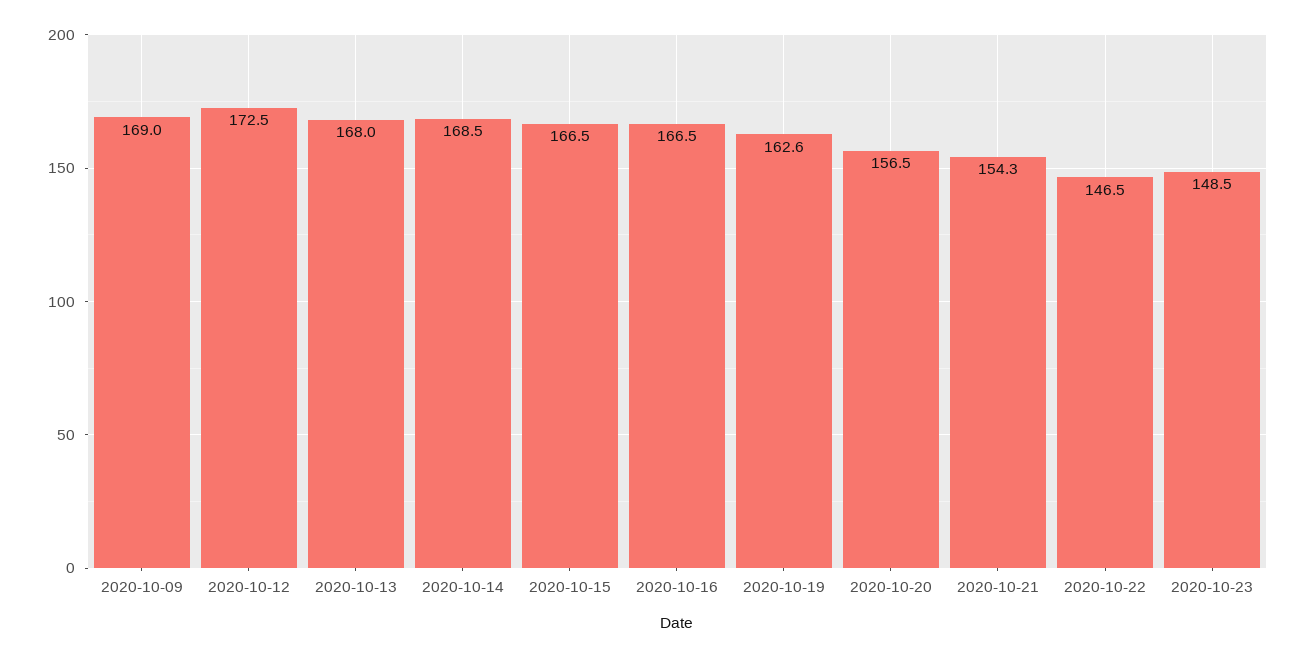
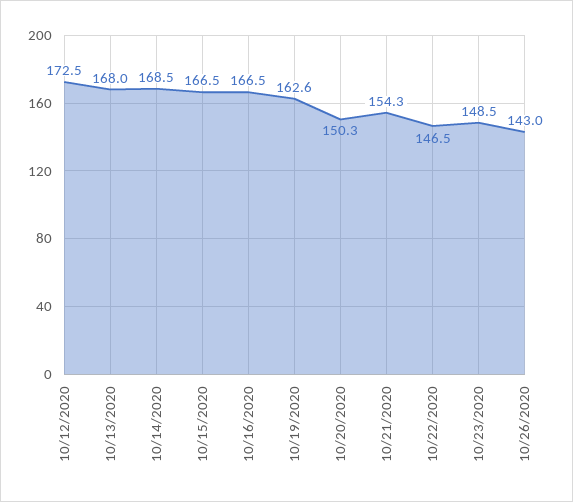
2020-10-09: 169 -> none
2020-10-20: 156.5 -> 150.3
10/26/2020: none -> 143

